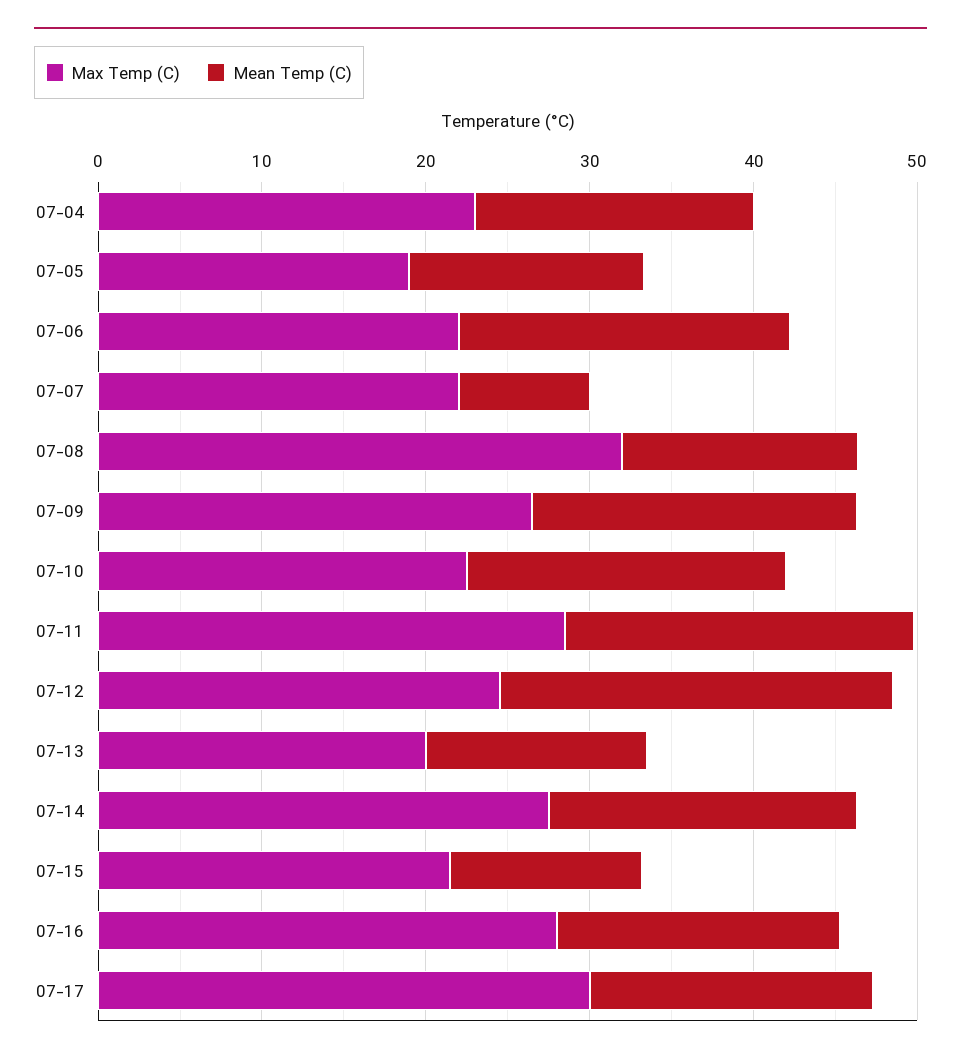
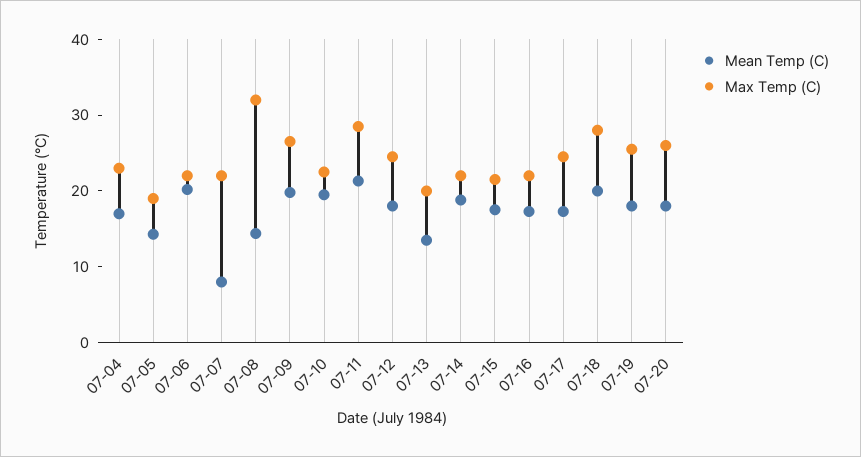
Mean Temp (C), 07-12: 24 -> 18
Max Temp (C), 07-14: 28 -> 22
Mean Temp (C), 07-15: 12 -> 18
Max Temp (C), 07-16: 28 -> 22
Max Temp (C), 07-17: 30 -> 24
Mean Temp (C), 07-18: none -> 20
Max Temp (C), 07-18: none -> 28
Mean Temp (C), 07-19: none -> 18
Max Temp (C), 07-19: none -> 26
Mean Temp (C), 07-20: none -> 18
Max Temp (C), 07-20: none -> 26

